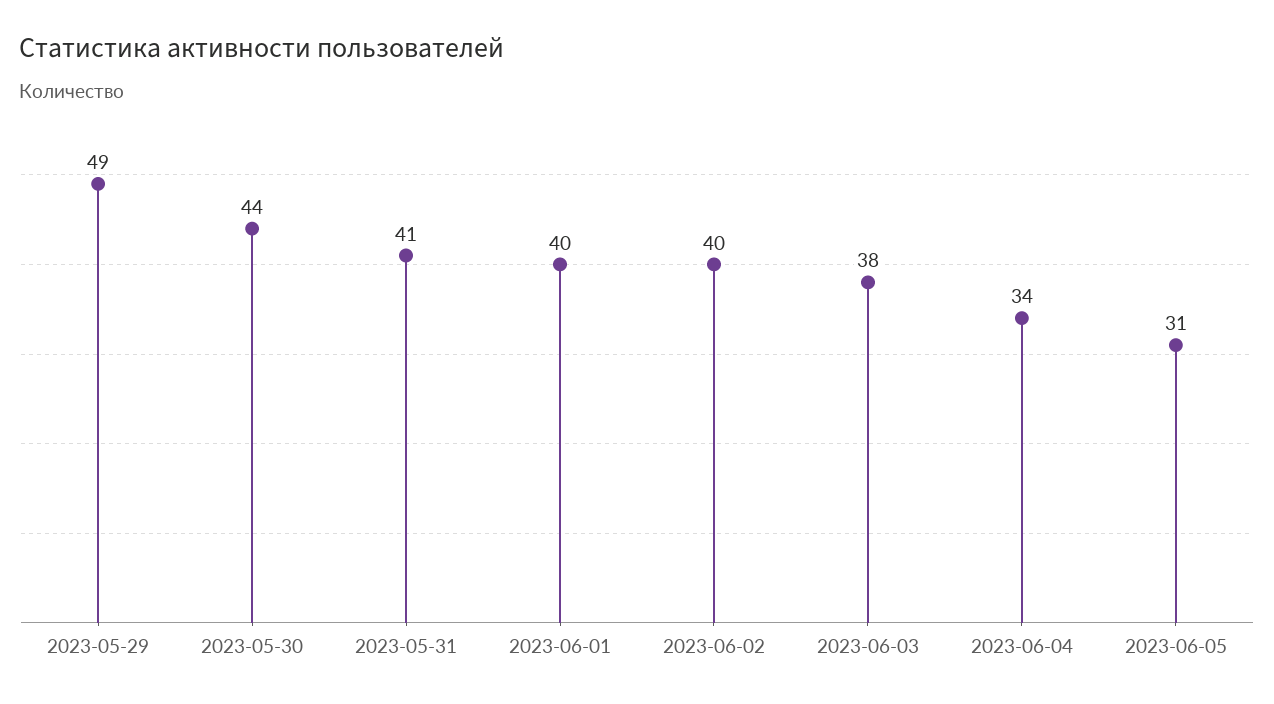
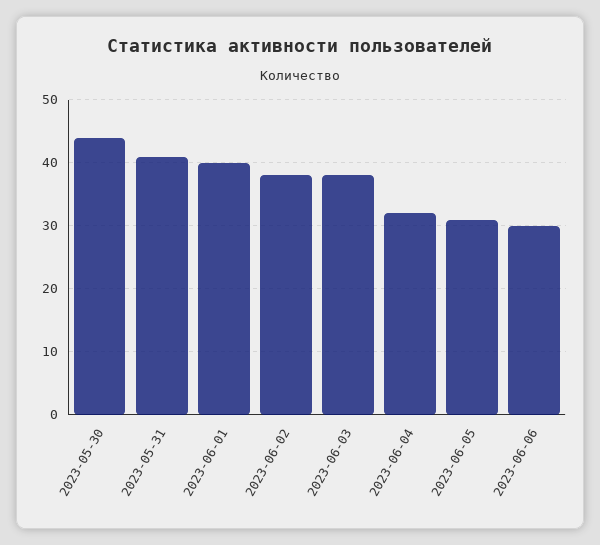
2023-05-29: 49 -> none
2023-06-02: 40 -> 38
2023-06-04: 34 -> 32
2023-06-06: none -> 30

